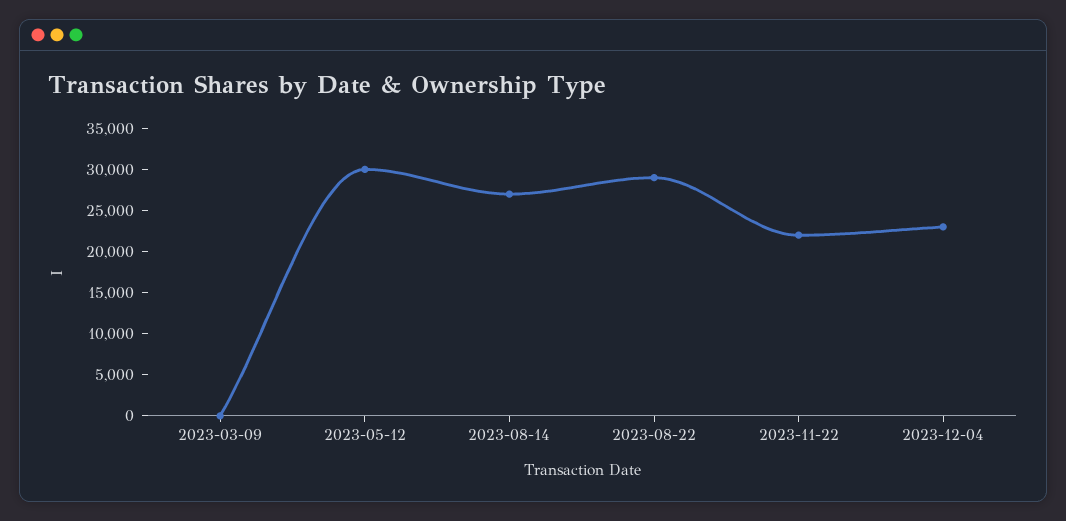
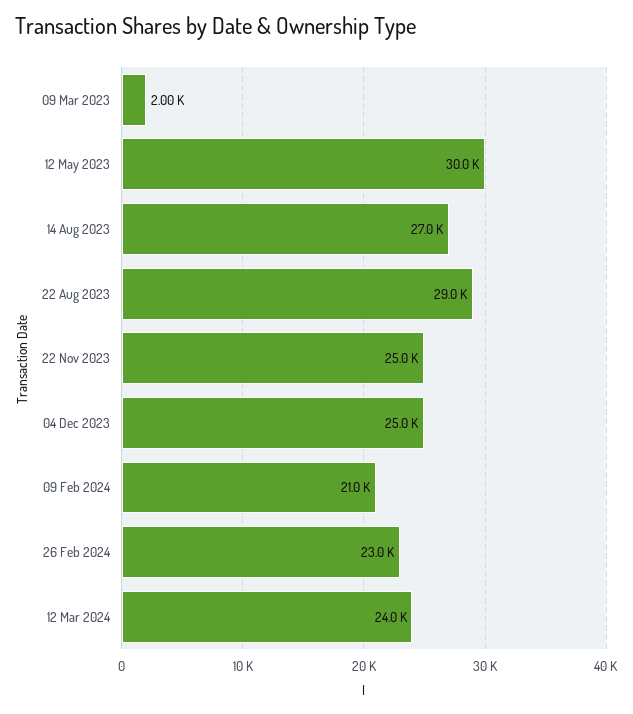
2023-03-09: 0 -> 2000
2023-11-22: 22000 -> 25000
2023-12-04: 23000 -> 25000
09 Feb 2024: none -> 21000
26 Feb 2024: none -> 23000
12 Mar 2024: none -> 24000

